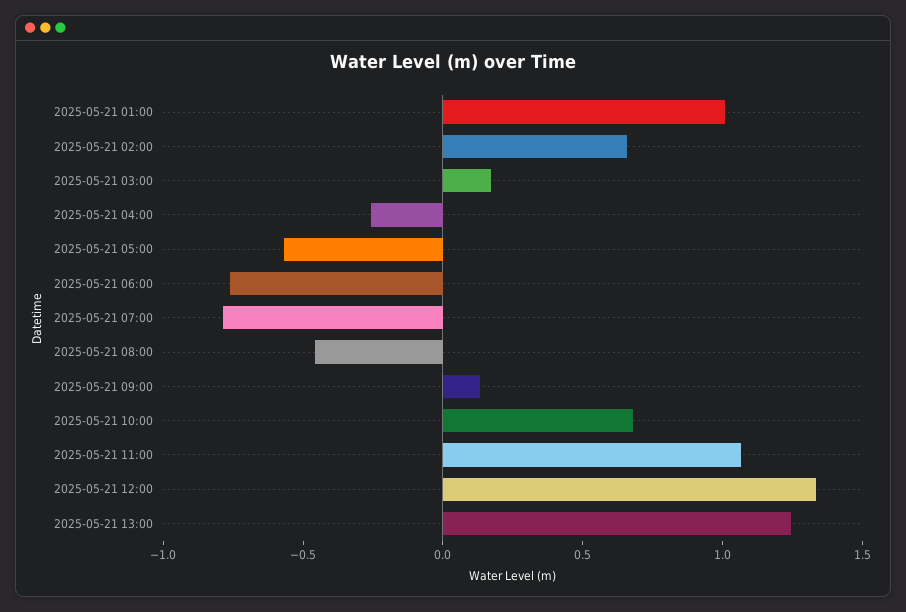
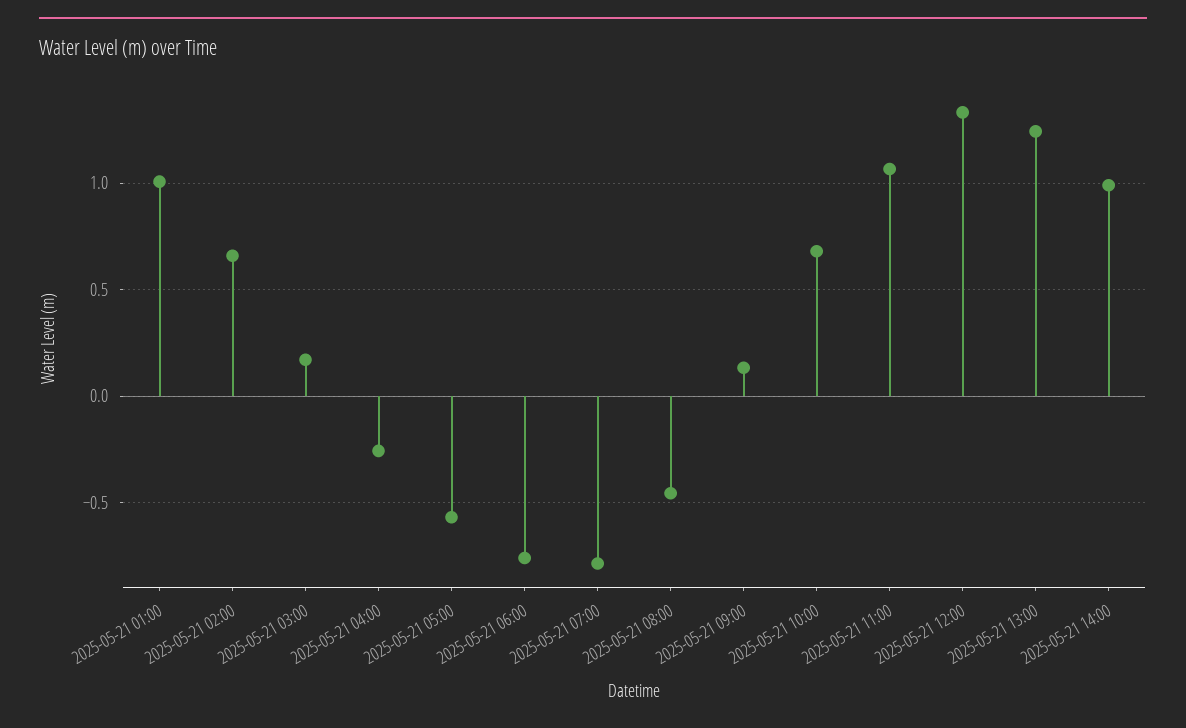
2025-05-21 14:00: none -> 1

